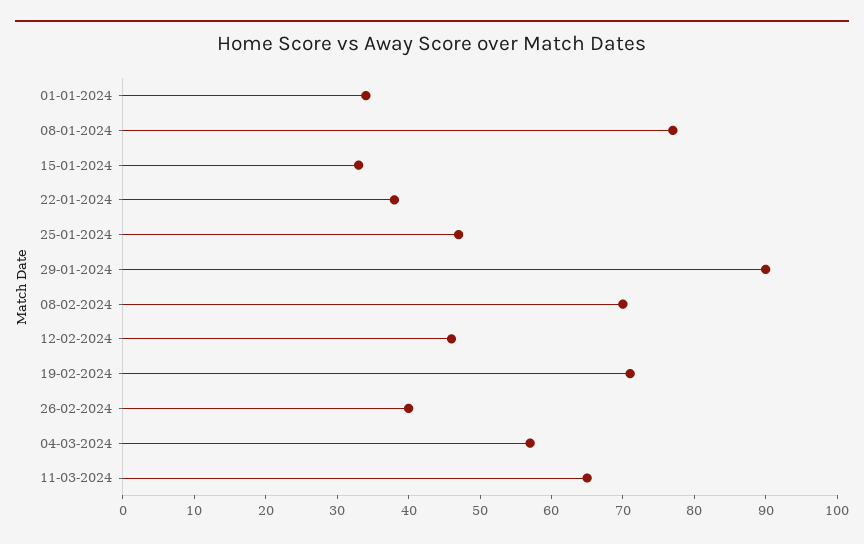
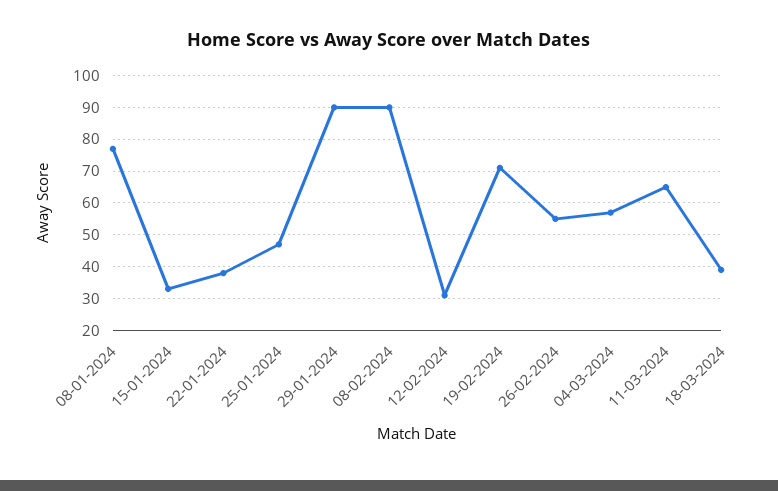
01-01-2024: 35 -> none
08-02-2024: 70 -> 90
12-02-2024: 45 -> 30
26-02-2024: 40 -> 55
18-03-2024: none -> 40

